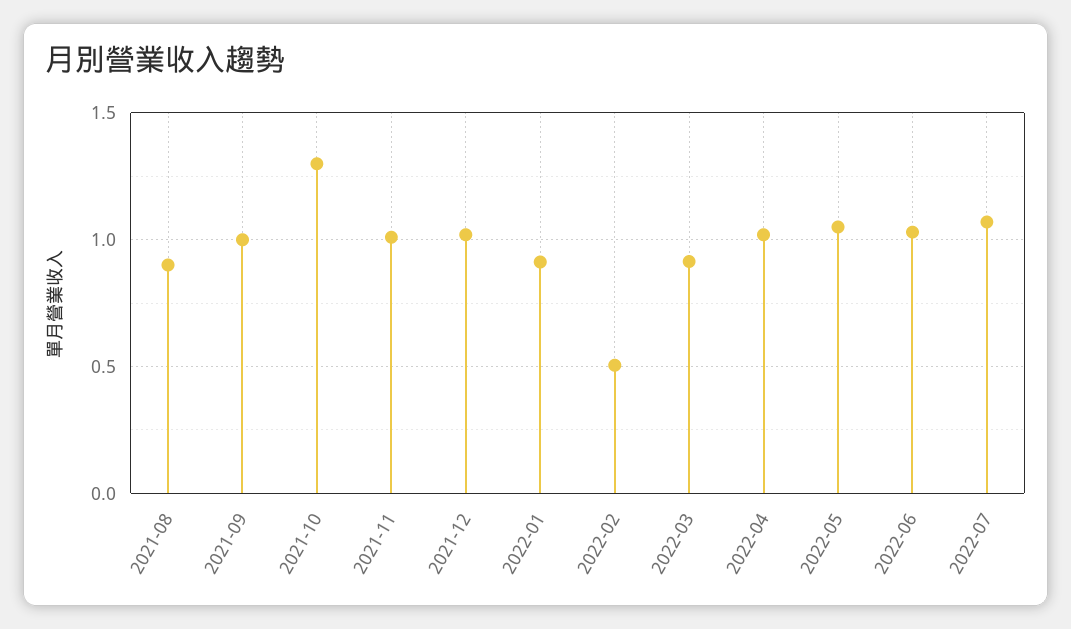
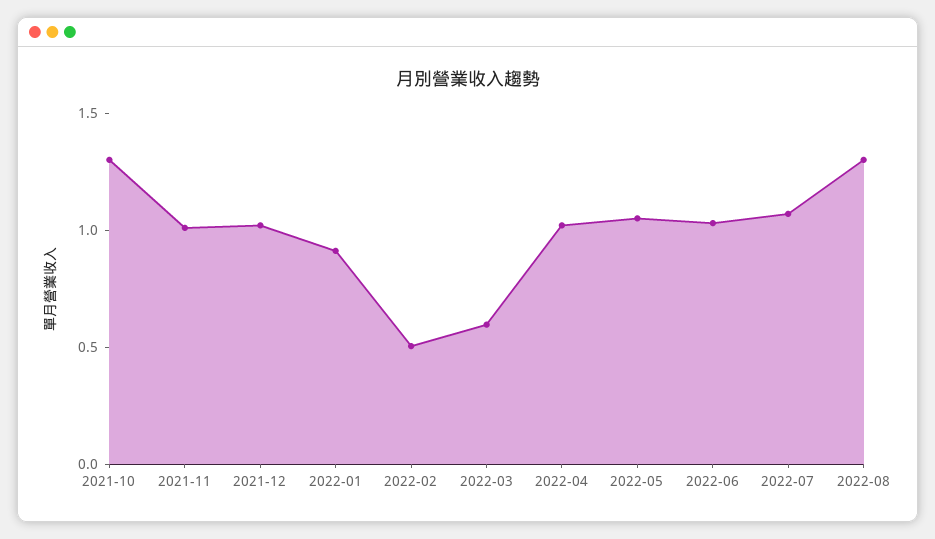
2021-08: 0.9 -> none
2021-09: 1 -> none
2022-03: 0.9 -> 0.6
2022-08: none -> 1.3

